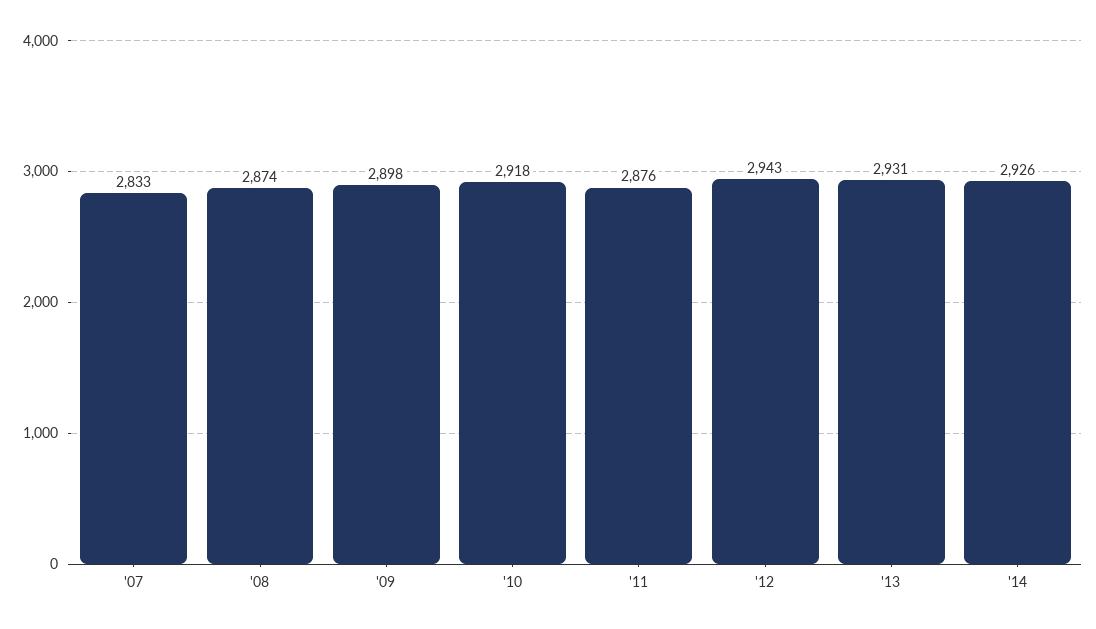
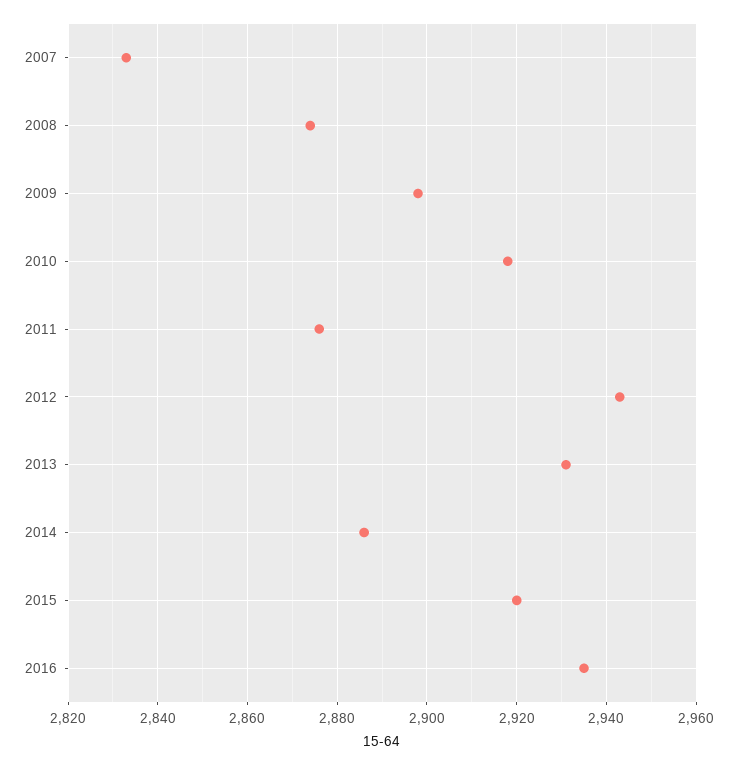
'14: 2926 -> 2885
2015: none -> 2920
2016: none -> 2935

